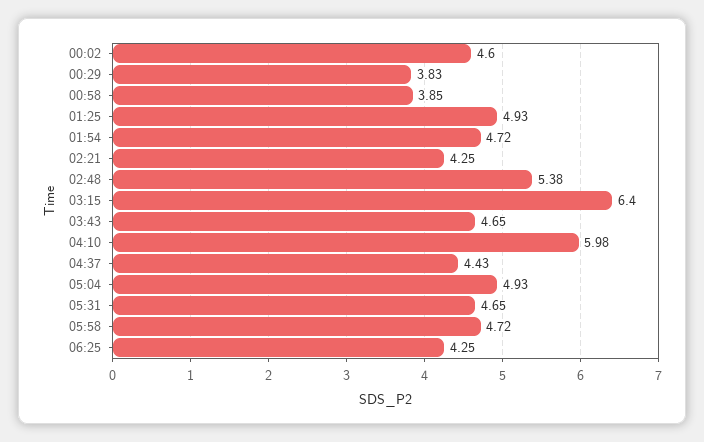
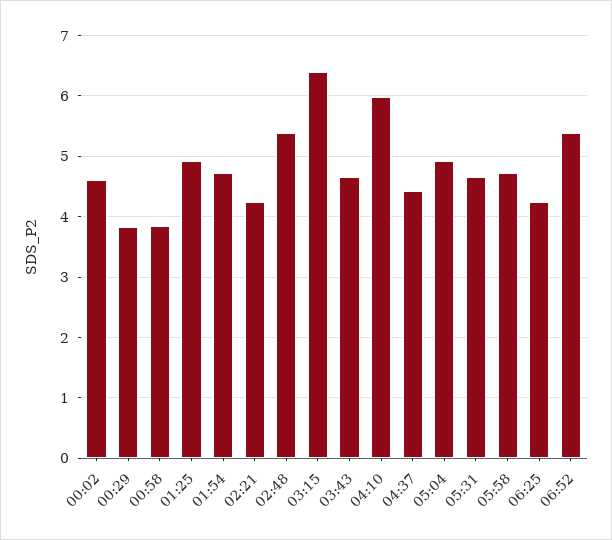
06:52: none -> 5.4

